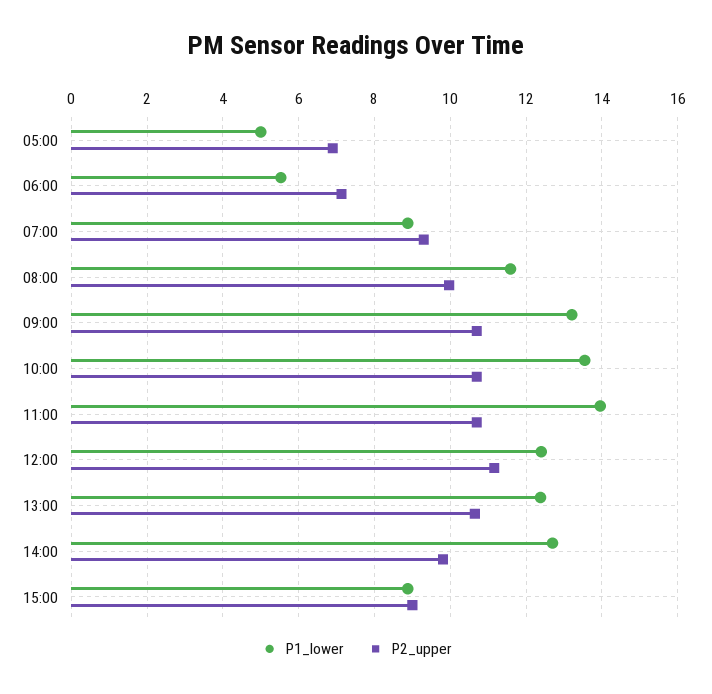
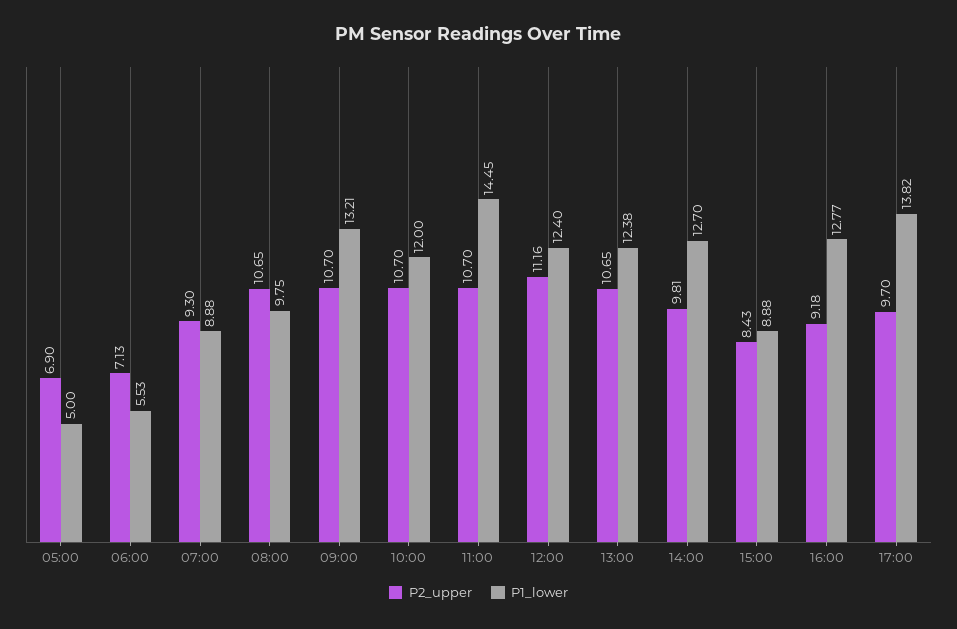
P1_lower, 08:00: 11.6 -> 9.75
P2_upper, 08:00: 10 -> 10.65
P1_lower, 10:00: 13.6 -> 12
P1_lower, 11:00: 14 -> 14.45
P2_upper, 15:00: 9 -> 8.43
P2_upper, 16:00: none -> 9.18
P1_lower, 16:00: none -> 12.77
P2_upper, 17:00: none -> 9.7
P1_lower, 17:00: none -> 13.82

